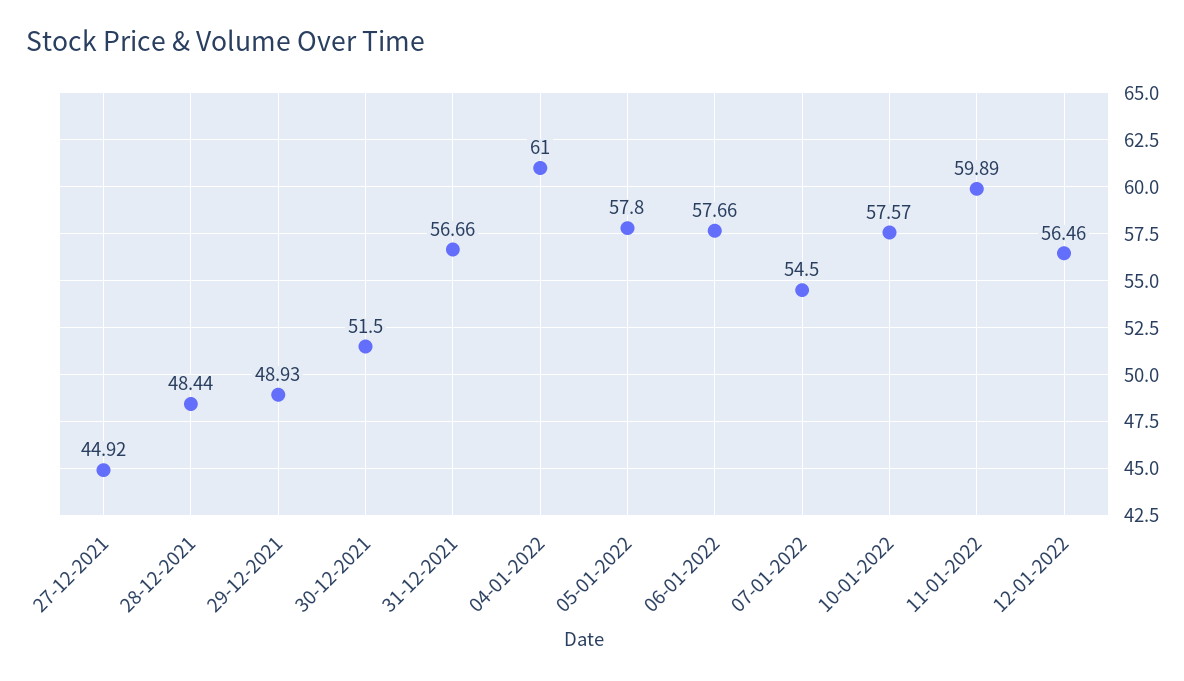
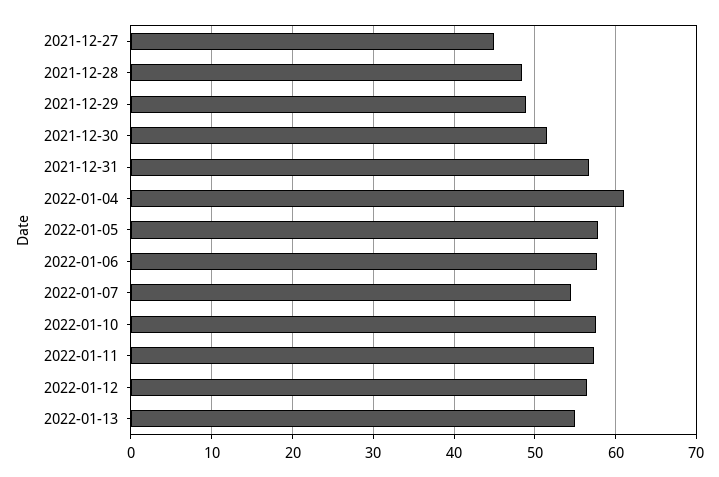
11-01-2022: 59.89 -> 57
2022-01-13: none -> 55

